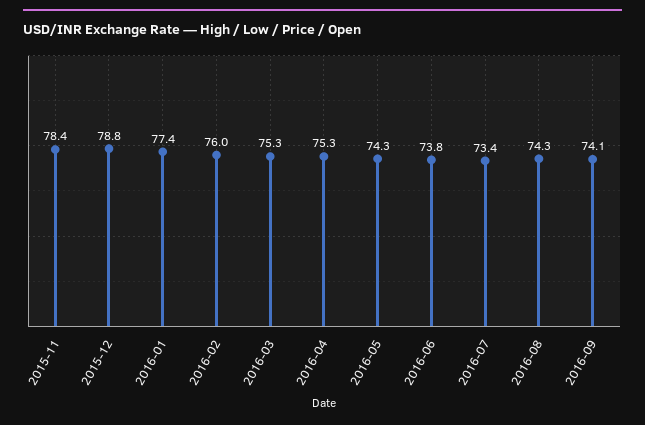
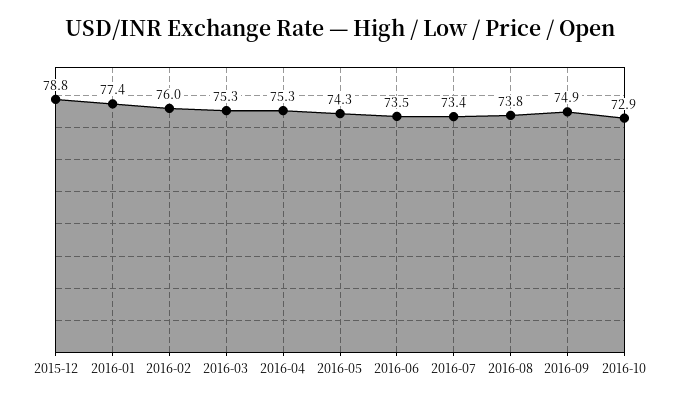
2015-11: 78.4 -> none
2016-06: 73.8 -> 73.5
2016-08: 74.3 -> 73.8
2016-09: 74.1 -> 74.9
2016-10: none -> 72.9

